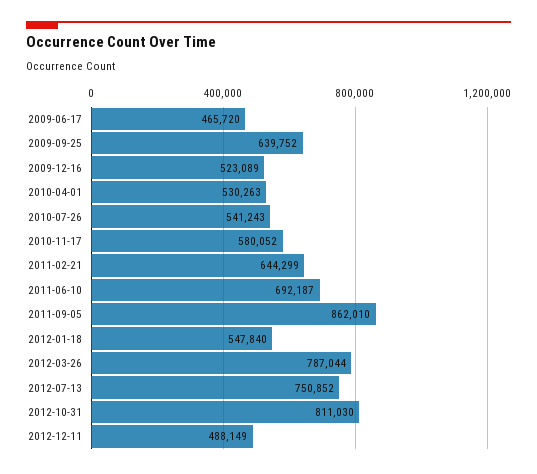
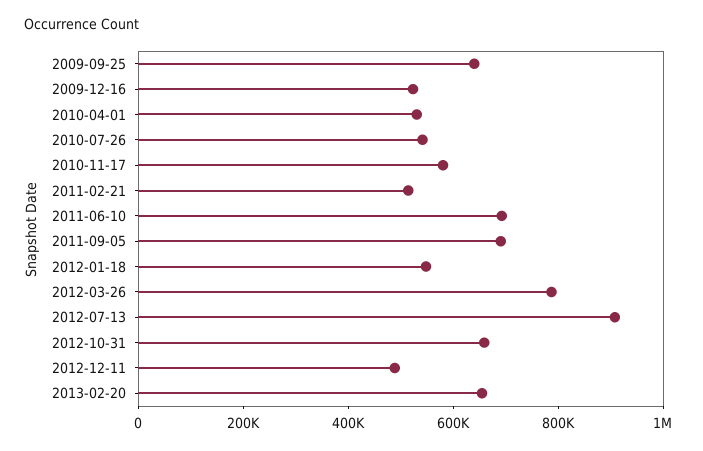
2009-06-17: 465720 -> none
2011-02-21: 644299 -> 500000
2011-09-05: 862010 -> 700000
2012-07-13: 750852 -> 900000
2012-10-31: 811030 -> 650000
2013-02-20: none -> 650000

